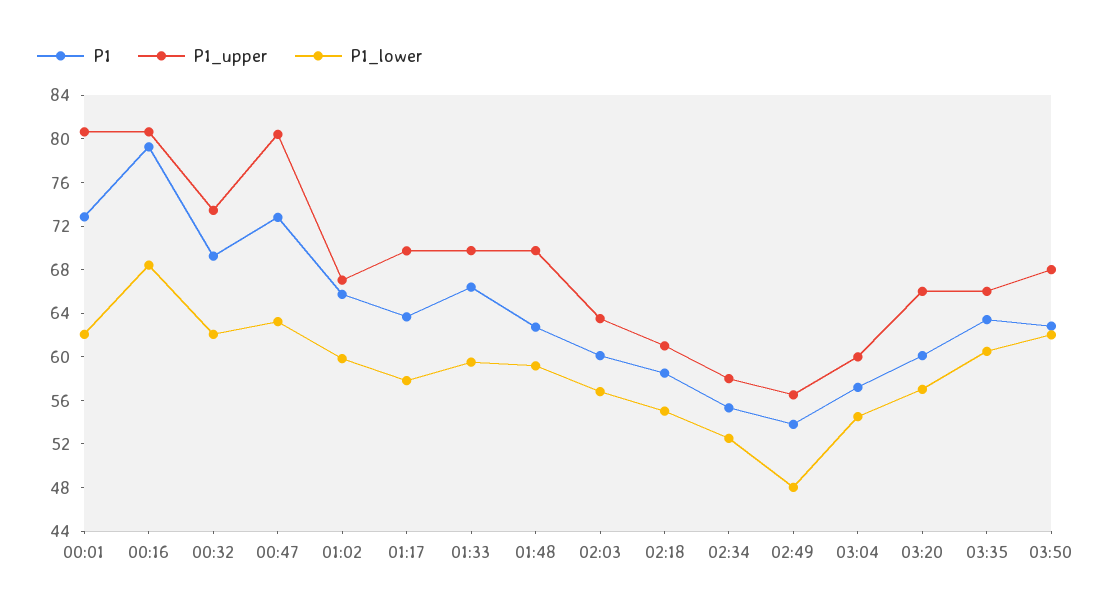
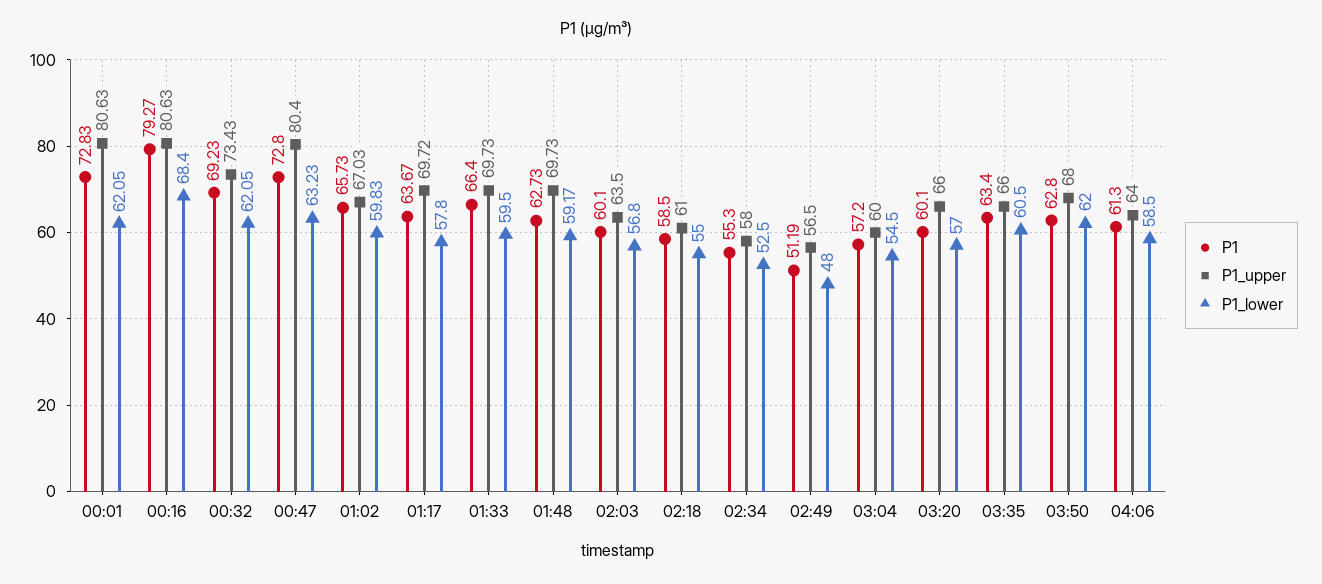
P1, 02:49: 54 -> 51.19
P1, 04:06: none -> 61.3
P1_upper, 04:06: none -> 64
P1_lower, 04:06: none -> 58.5

